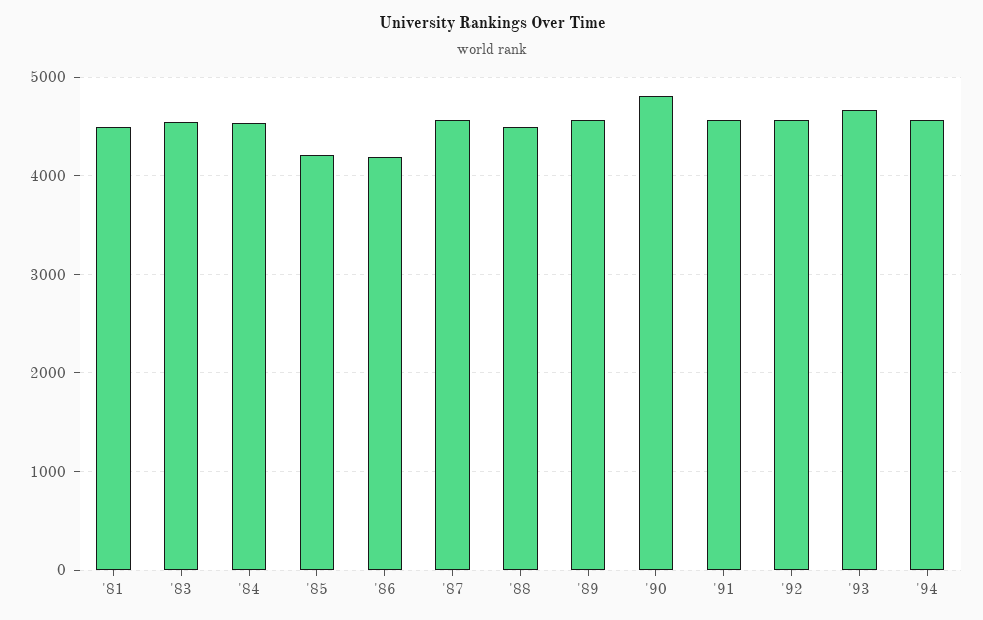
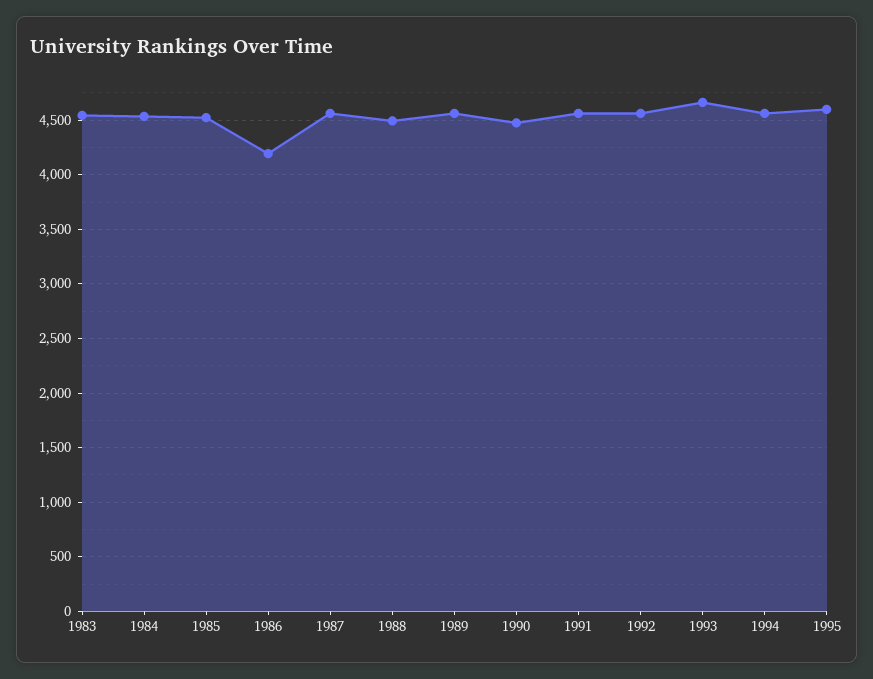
'81: 4500 -> none
'85: 4200 -> 4500
'90: 4800 -> 4500
1995: none -> 4600

